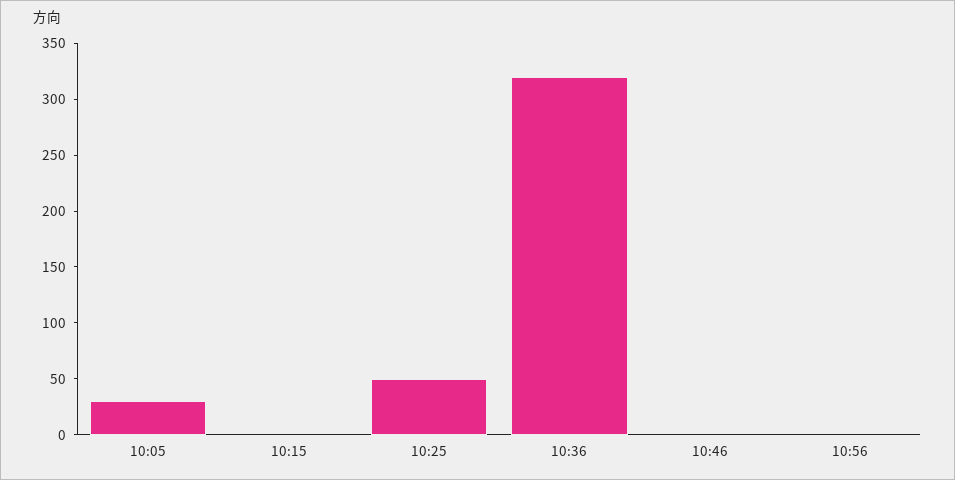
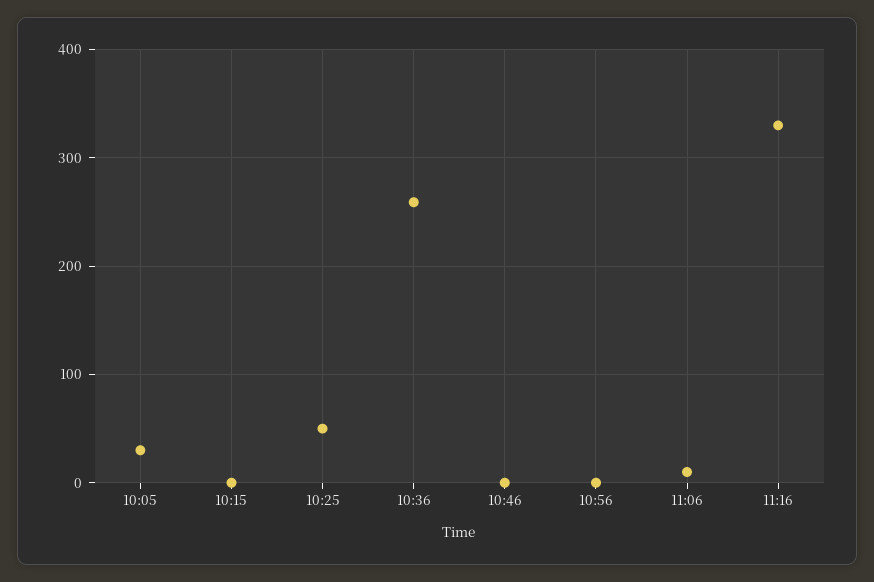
10:36: 320 -> 260
11:06: none -> 10
11:16: none -> 330

